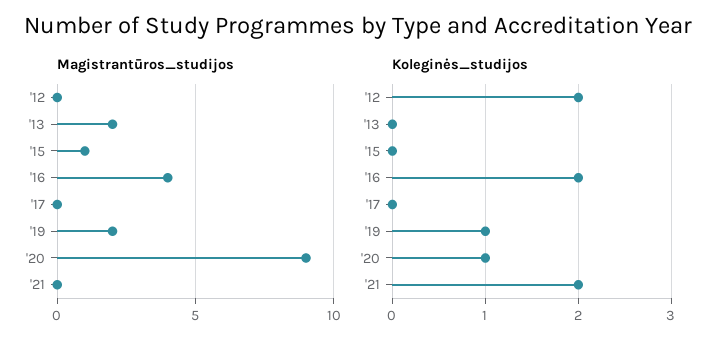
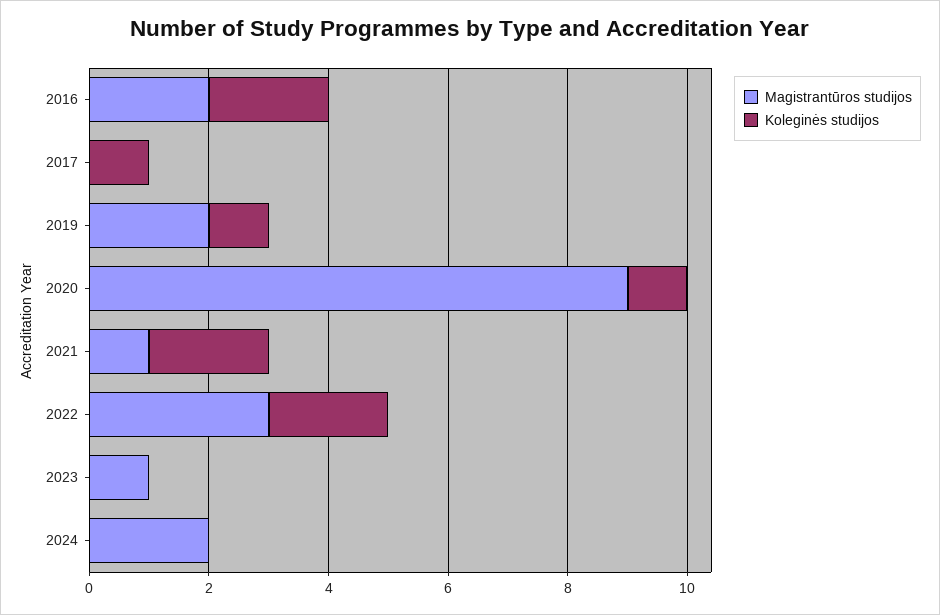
Magistrantūros_studijos, '12: 0 -> none
Magistrantūros_studijos, '13: 2 -> none
Magistrantūros_studijos, '15: 1 -> none
Magistrantūros_studijos, '16: 4 -> 2
Magistrantūros_studijos, '21: 0 -> 1
Koleginės_studijos, '12: 2 -> none
Koleginės_studijos, '13: 0 -> none
Koleginės_studijos, '15: 0 -> none
Koleginės_studijos, '17: 0 -> 1
Magistrantūros_studijos, 2022: none -> 3
Koleginės_studijos, 2022: none -> 2
Magistrantūros_studijos, 2023: none -> 1
Koleginės_studijos, 2023: none -> 0
Magistrantūros_studijos, 2024: none -> 2
Koleginės_studijos, 2024: none -> 0

